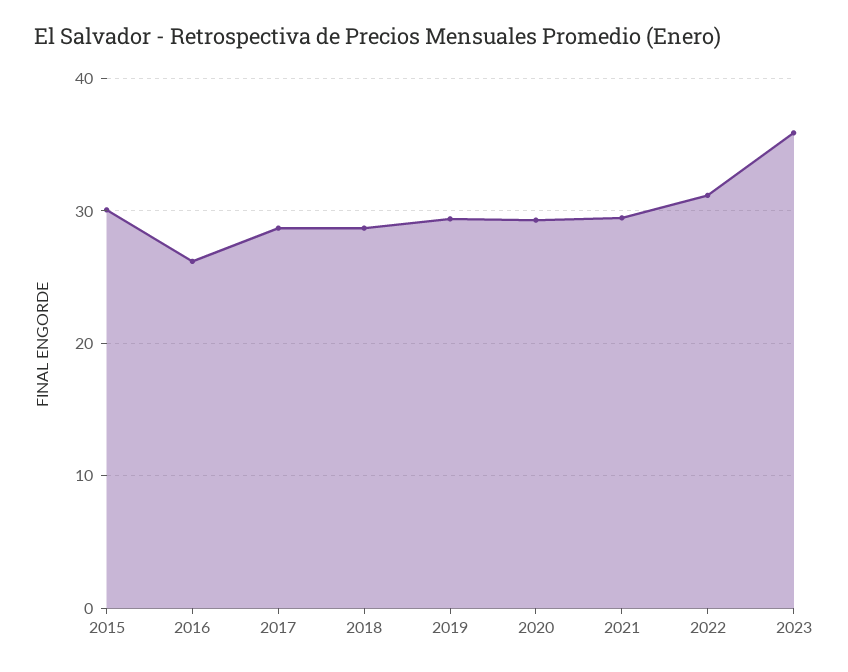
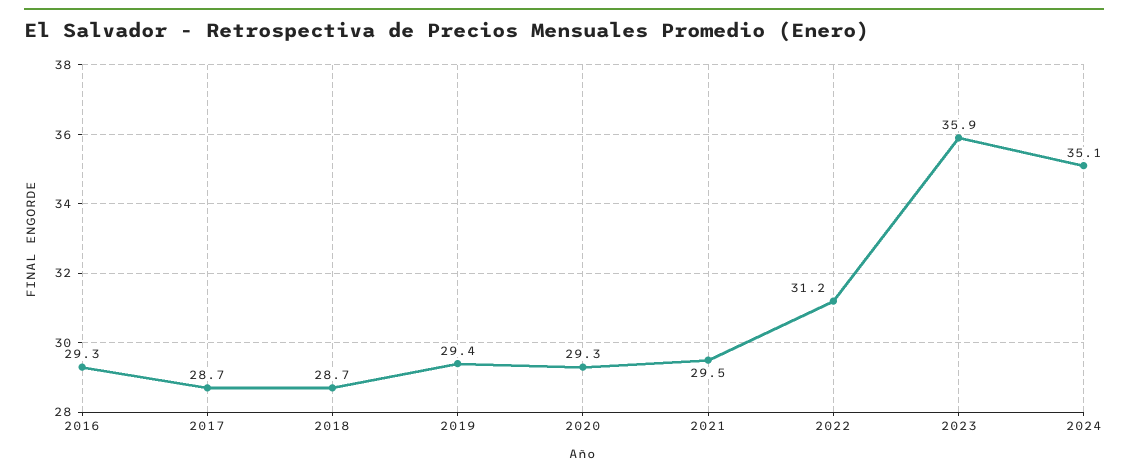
2015: 30 -> none
2016: 26 -> 29.3
2024: none -> 35.1

